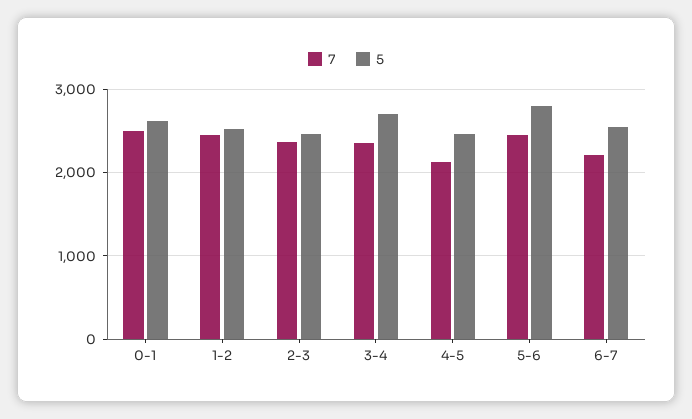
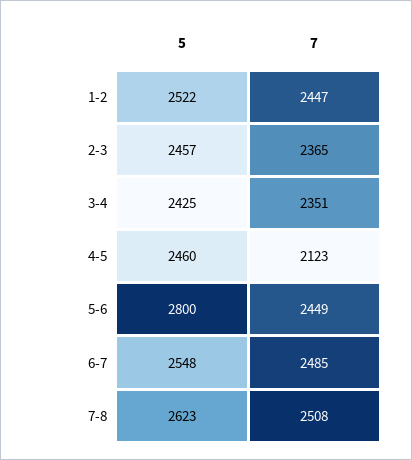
7, 0-1: 2500 -> none
5, 0-1: 2600 -> none
5, 3-4: 2700 -> 2425
7, 6-7: 2200 -> 2485
5, 7-8: none -> 2623
7, 7-8: none -> 2508

